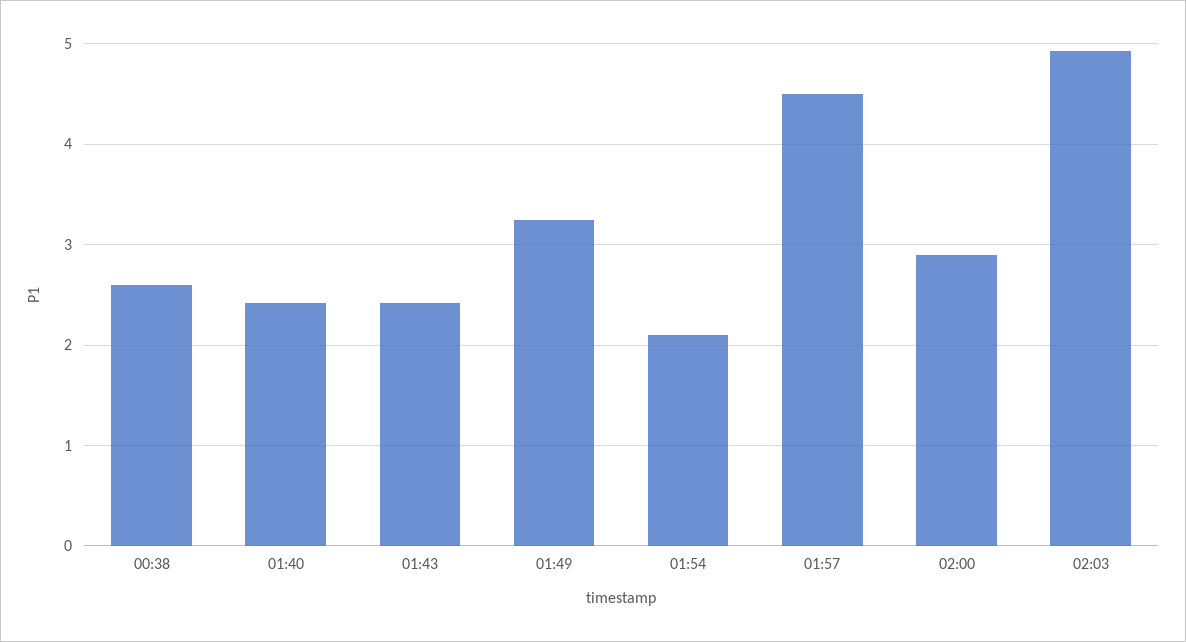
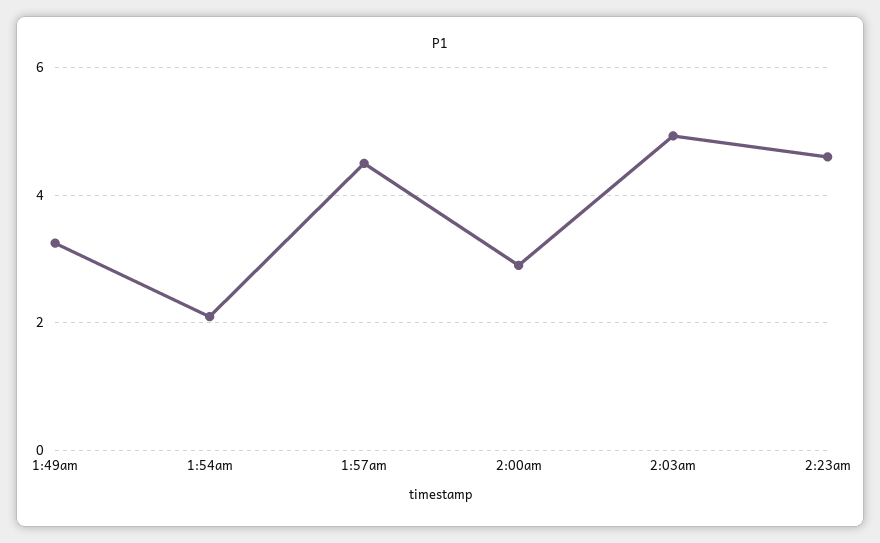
00:38: 2.6 -> none
01:40: 2.4 -> none
01:43: 2.4 -> none
2:23am: none -> 4.6

